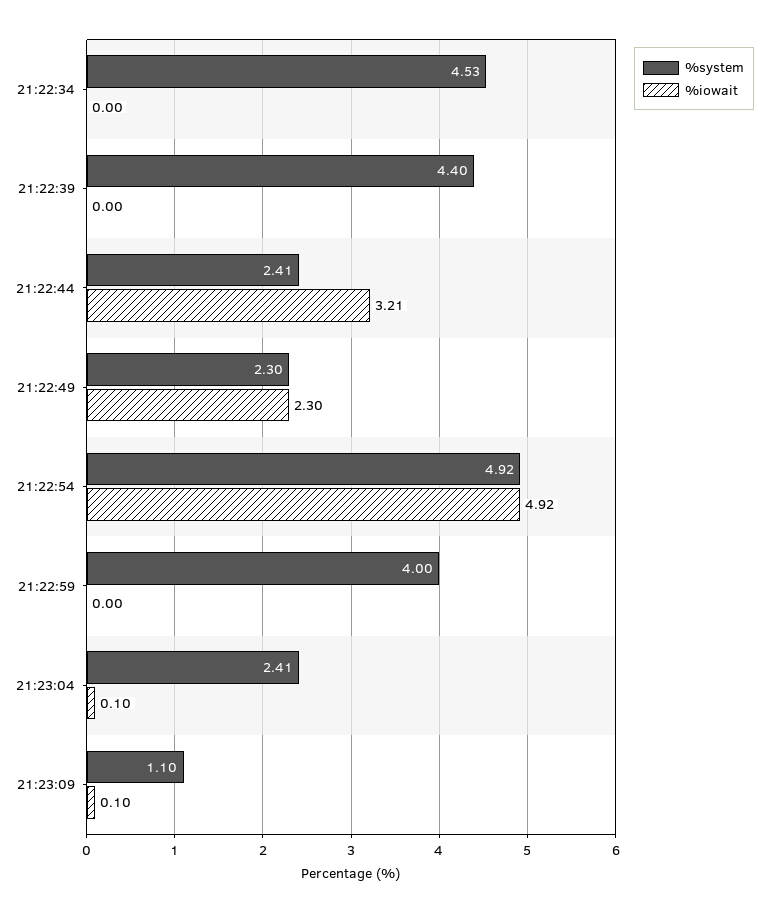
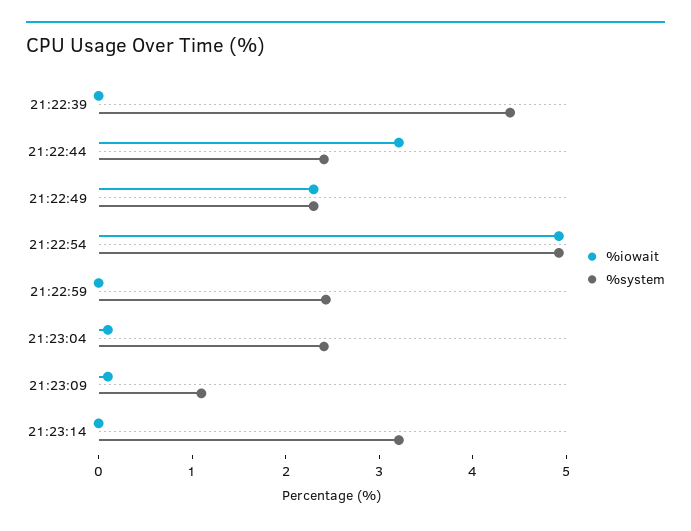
%system, 21:22:34: 4.53 -> none
%iowait, 21:22:34: 0 -> none
%system, 21:22:59: 4 -> 2.4
%iowait, 21:23:14: none -> 0
%system, 21:23:14: none -> 3.2

